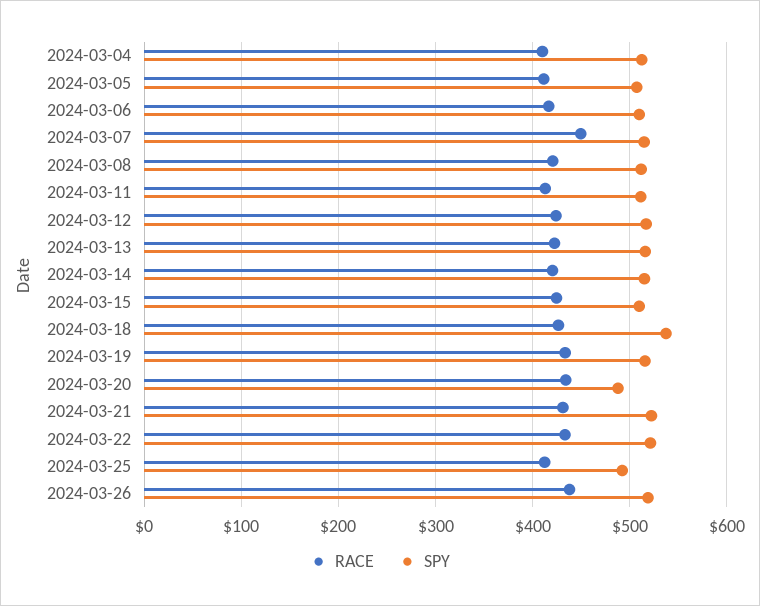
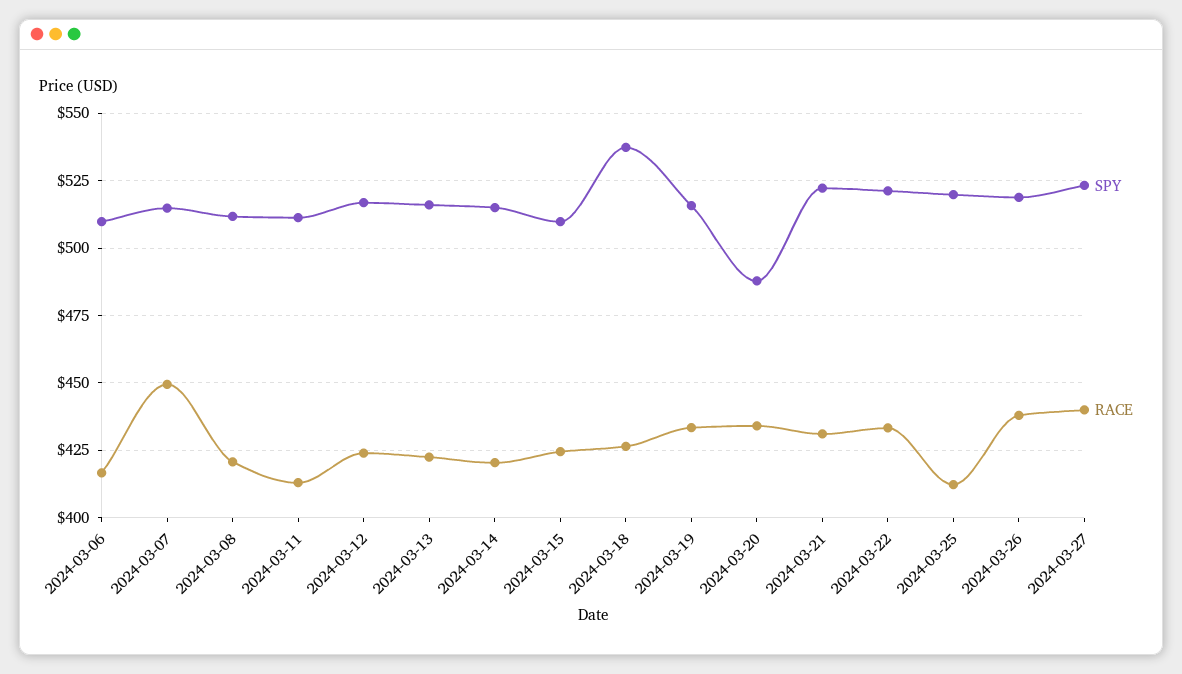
RACE, 2024-03-04: 410 -> none
SPY, 2024-03-04: 510 -> none
RACE, 2024-03-05: 410 -> none
SPY, 2024-03-05: 510 -> none
SPY, 2024-03-25: 490 -> 520
SPY, 2024-03-27: none -> 522.5
RACE, 2024-03-27: none -> 440

